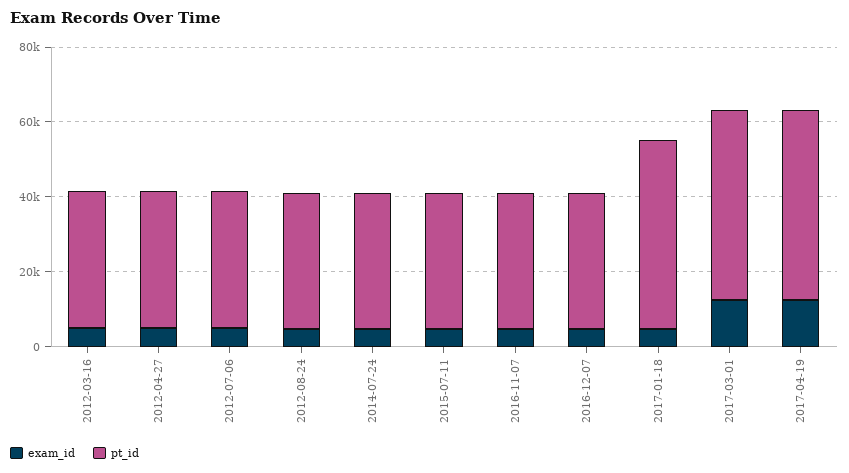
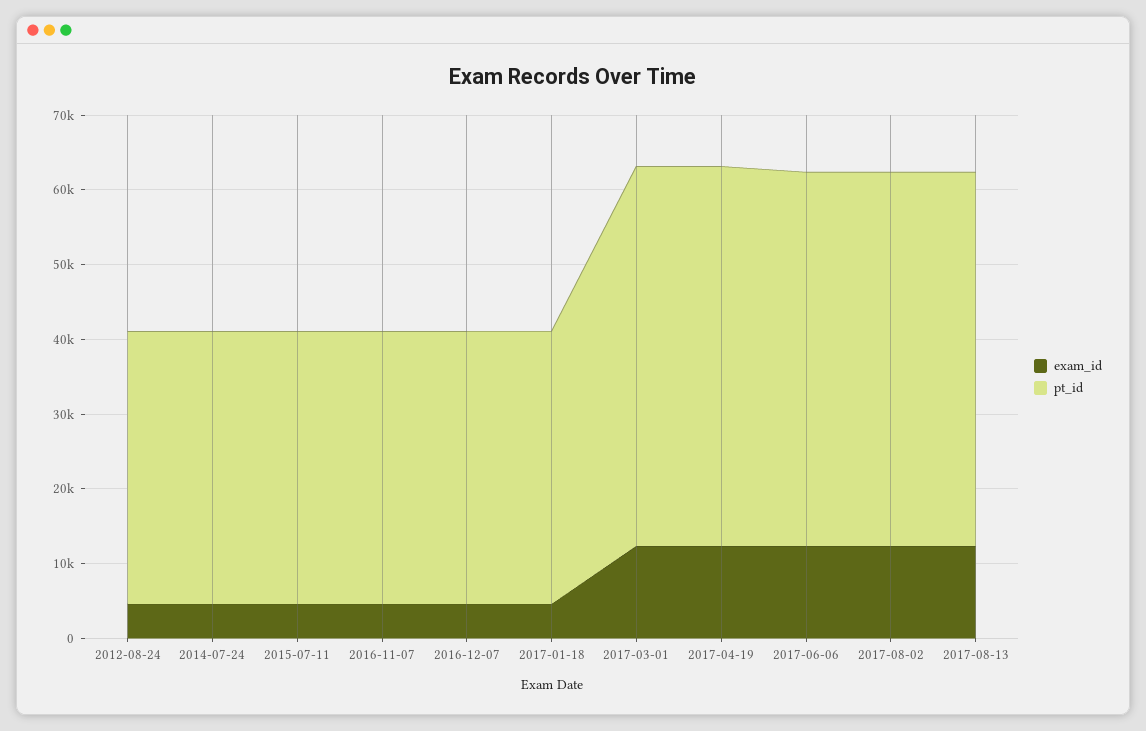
exam_id, 2012-03-16: 5000 -> none
pt_id, 2012-03-16: 35000 -> none
exam_id, 2012-04-27: 5000 -> none
pt_id, 2012-04-27: 35000 -> none
exam_id, 2012-07-06: 5000 -> none
pt_id, 2012-07-06: 35000 -> none
pt_id, 2017-01-18: 50000 -> 36000
exam_id, 2017-06-06: none -> 12000
pt_id, 2017-06-06: none -> 50000
exam_id, 2017-08-02: none -> 12000
pt_id, 2017-08-02: none -> 50000
exam_id, 2017-08-13: none -> 12000
pt_id, 2017-08-13: none -> 50000

